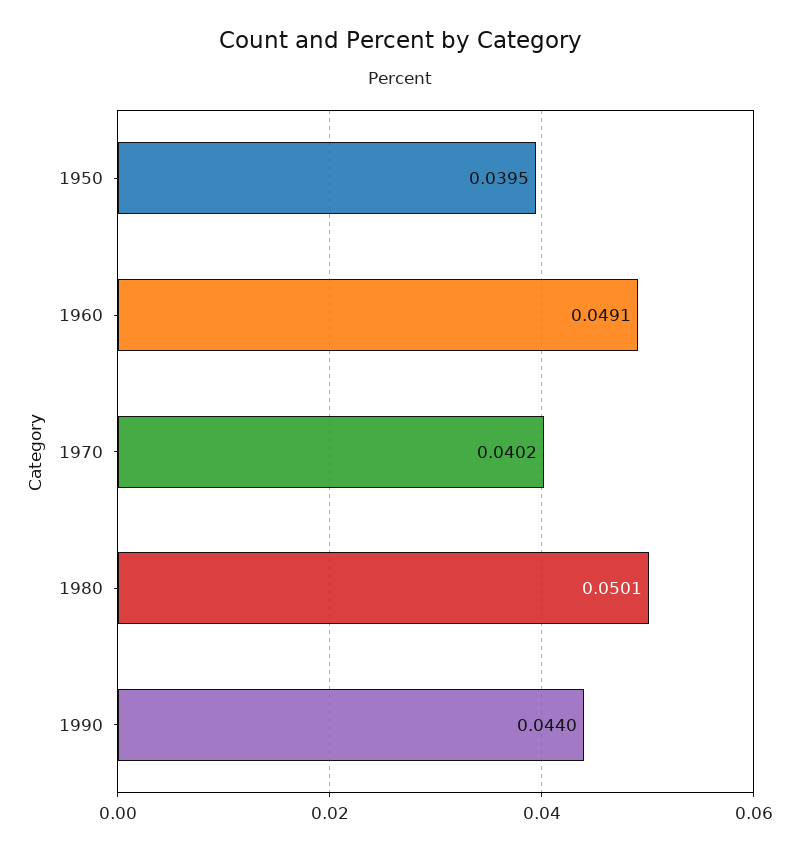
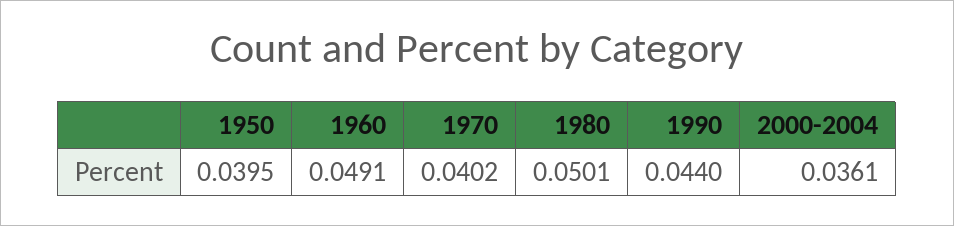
2000-2004: none -> 0.0361

